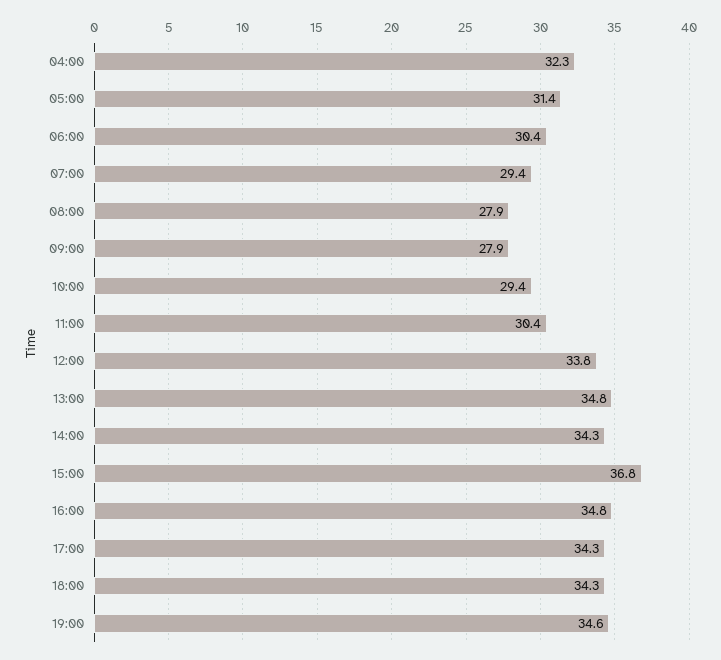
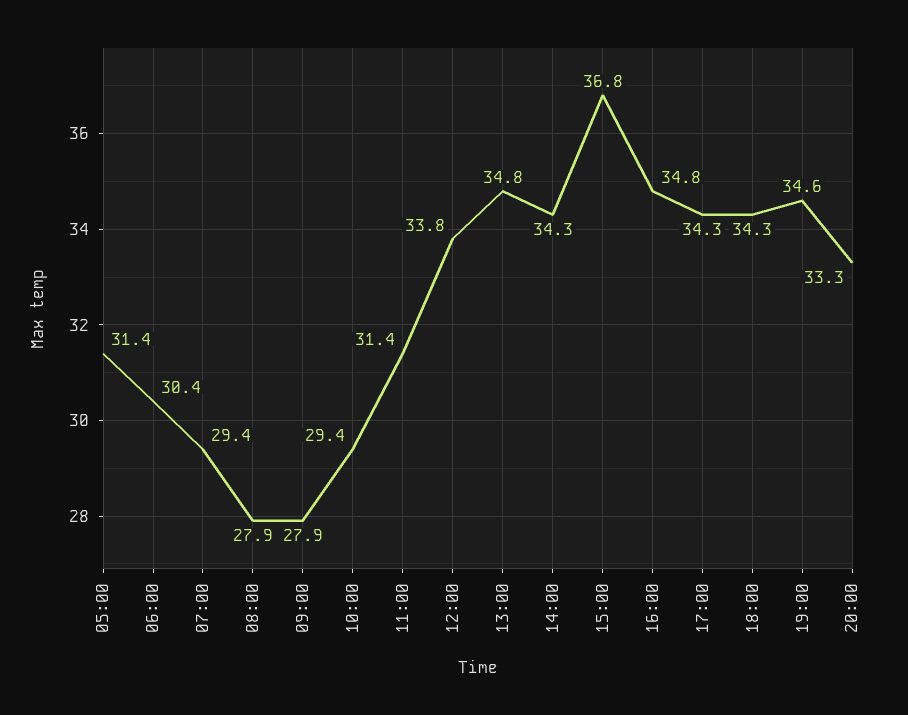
04:00: 32.3 -> none
11:00: 30.4 -> 31.4
20:00: none -> 33.3

